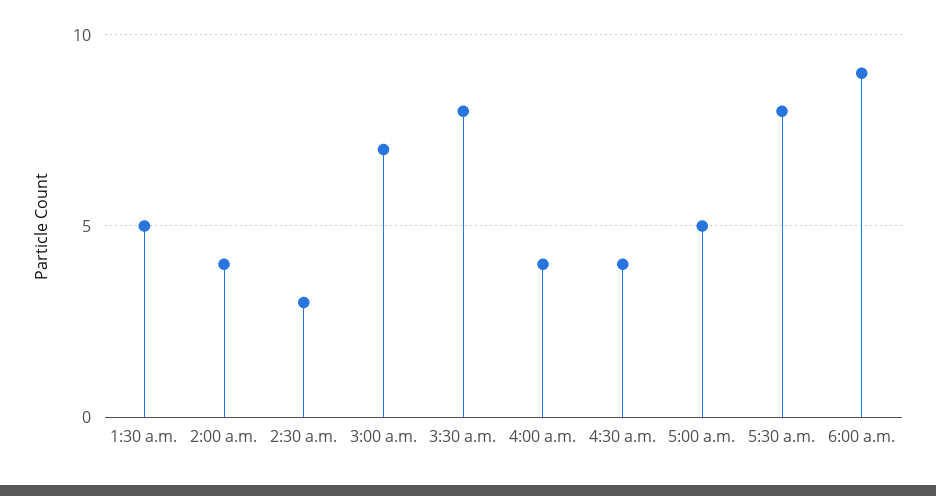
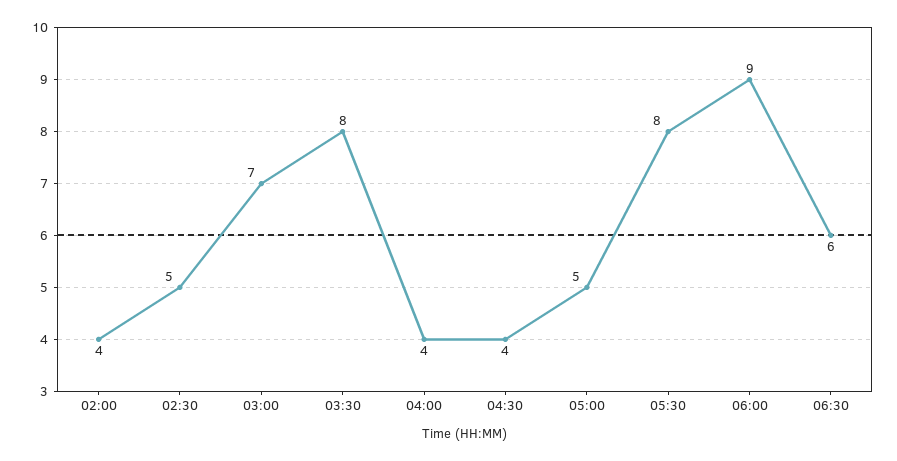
1:30 a.m.: 5 -> none
2:30 a.m.: 3 -> 5
06:30: none -> 6

